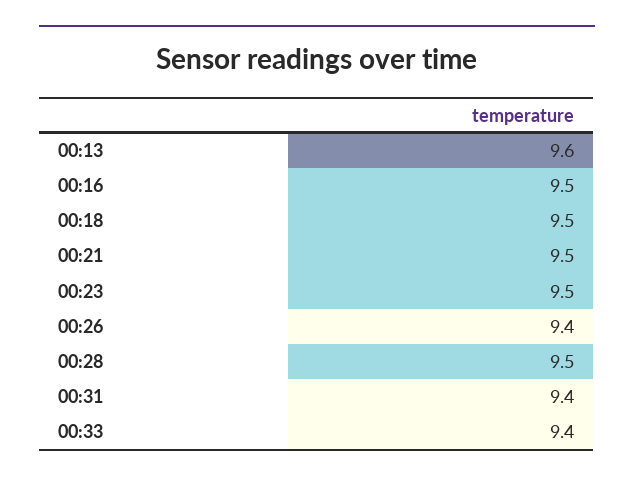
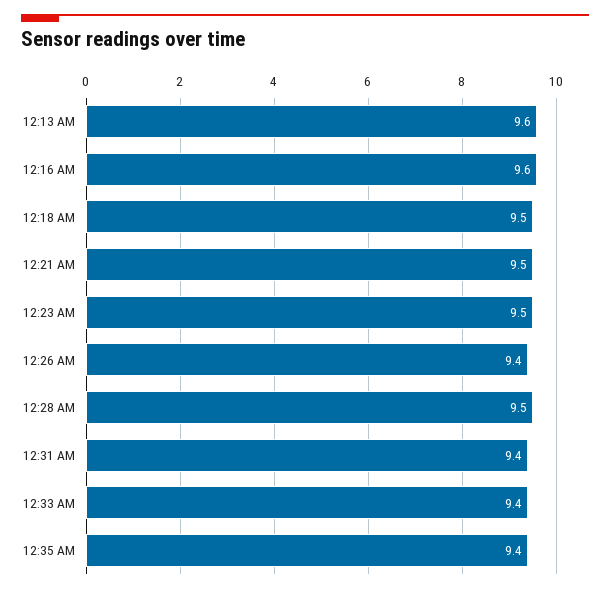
00:16: 9.5 -> 9.6
12:35 AM: none -> 9.4

